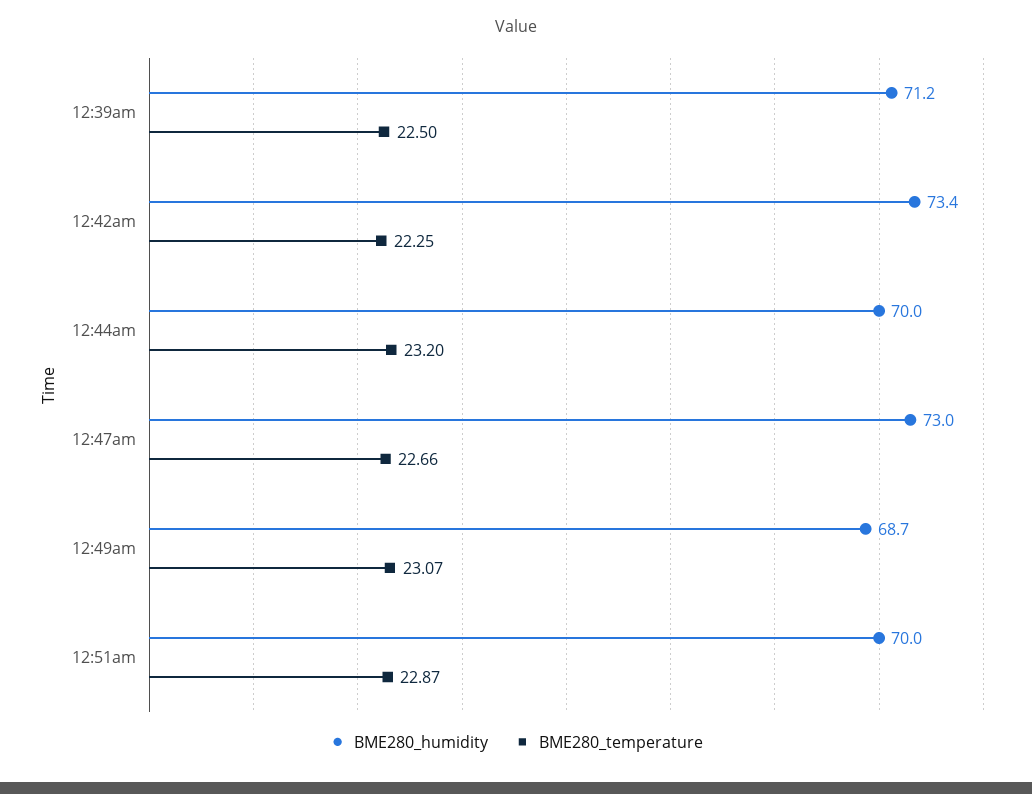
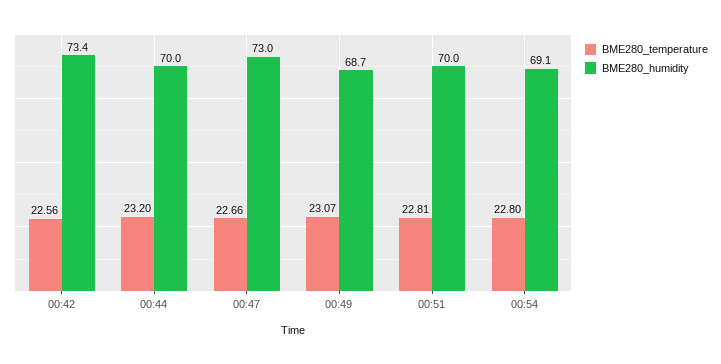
BME280_humidity, 12:39am: 71.2 -> none
BME280_temperature, 12:39am: 22.5 -> none
BME280_temperature, 12:42am: 22.25 -> 22.56
BME280_temperature, 12:51am: 22.87 -> 22.81
BME280_temperature, 00:54: none -> 22.8
BME280_humidity, 00:54: none -> 69.1

